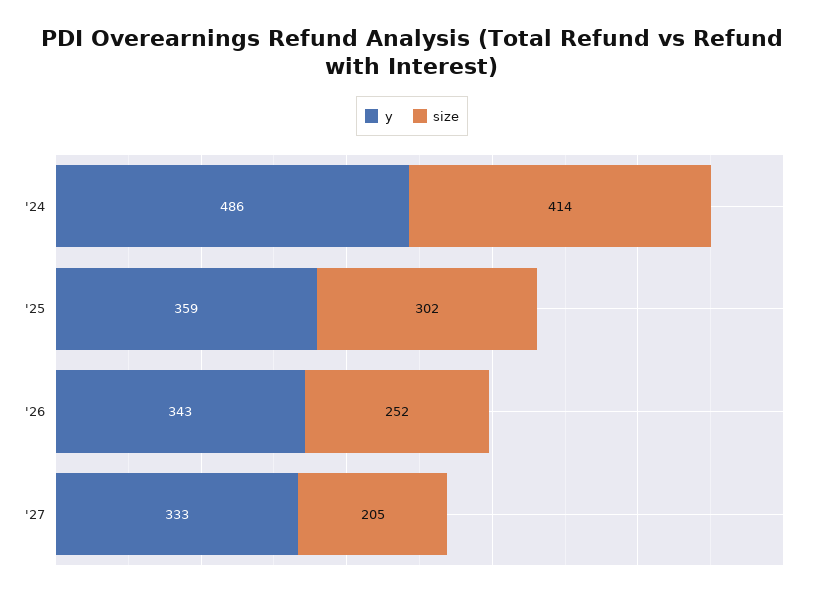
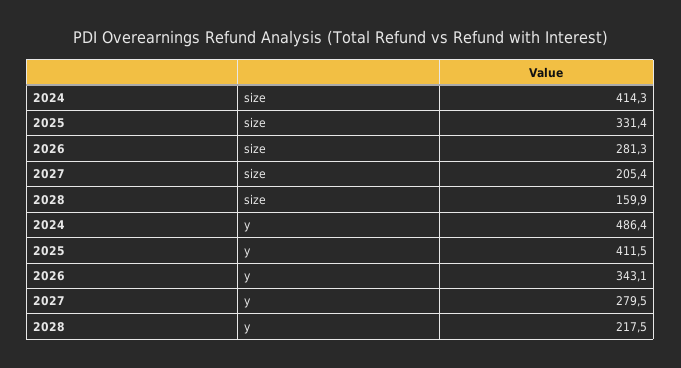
y, '25: 359 -> 411.5
size, '25: 302 -> 331.4
size, '26: 252 -> 281.3
y, '27: 333 -> 279.5
size, 2028: none -> 159.9
y, 2028: none -> 217.5

